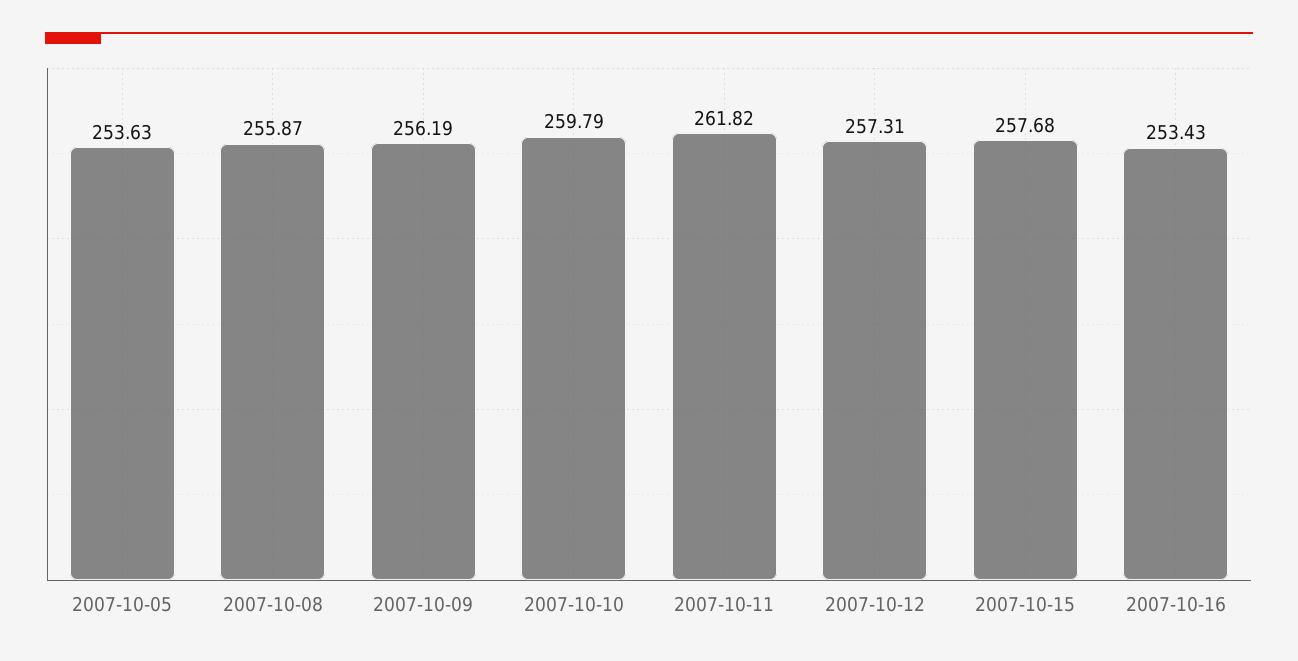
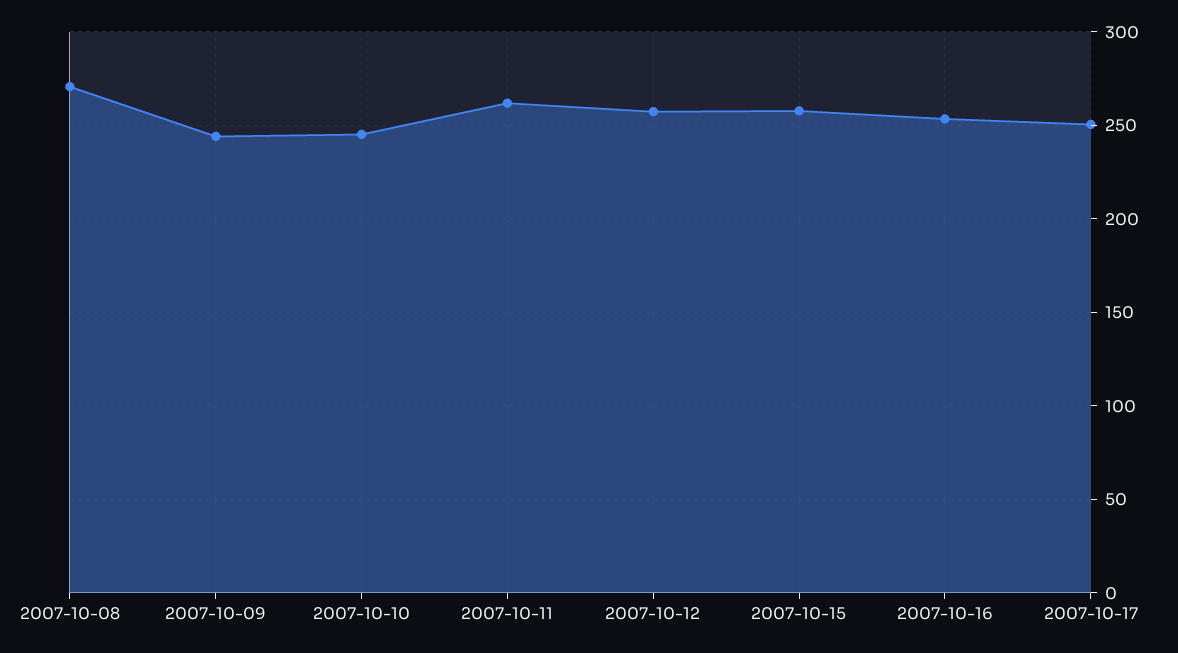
2007-10-05: 253.63 -> none
2007-10-08: 255.87 -> 270
2007-10-09: 256.19 -> 245
2007-10-10: 259.79 -> 245
2007-10-17: none -> 250

